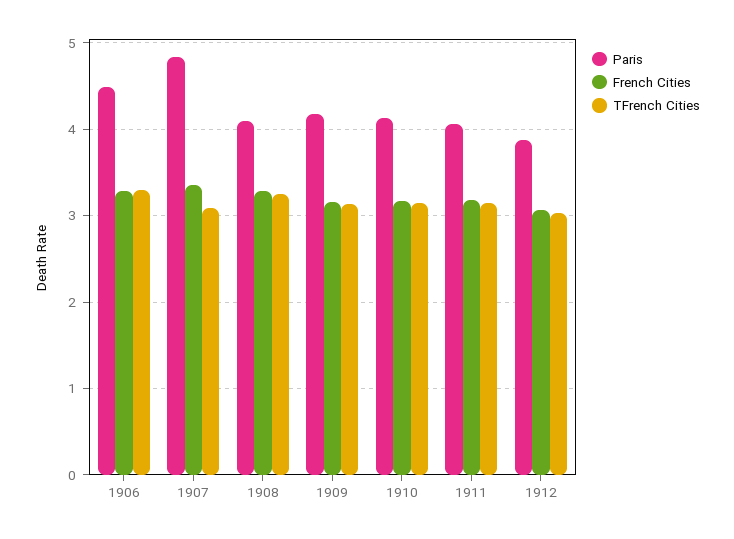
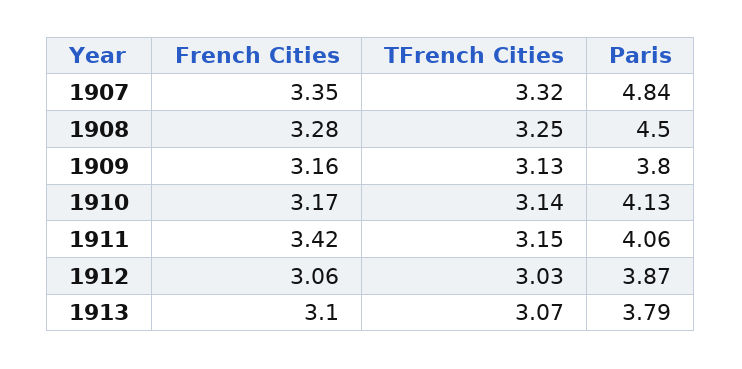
Paris, 1906: 4.5 -> none
French Cities, 1906: 3.3 -> none
TFrench Cities, 1906: 3.3 -> none
TFrench Cities, 1907: 3.1 -> 3.32
Paris, 1908: 4.1 -> 4.5
Paris, 1909: 4.2 -> 3.8
French Cities, 1911: 3.2 -> 3.42
French Cities, 1913: none -> 3.1
TFrench Cities, 1913: none -> 3.07
Paris, 1913: none -> 3.79

